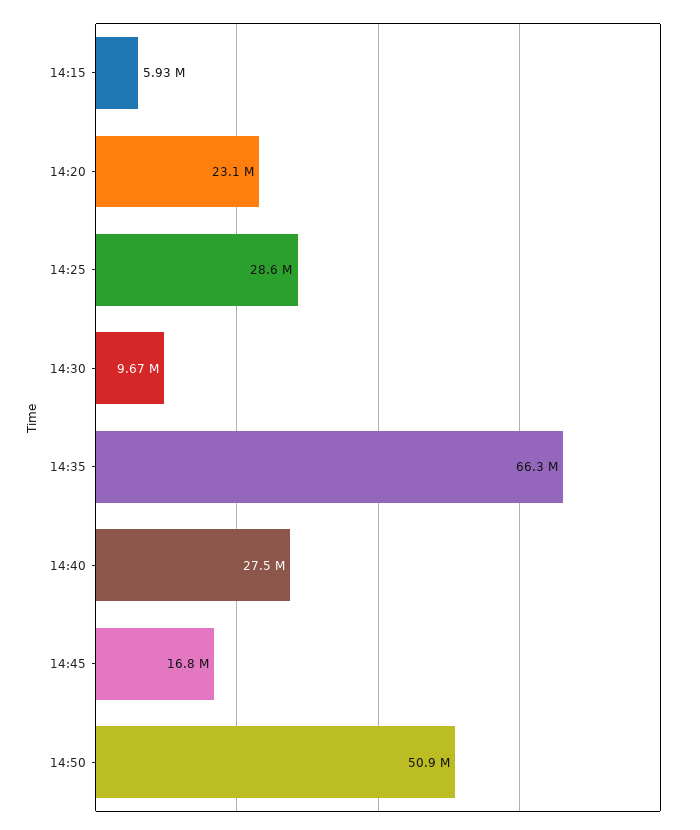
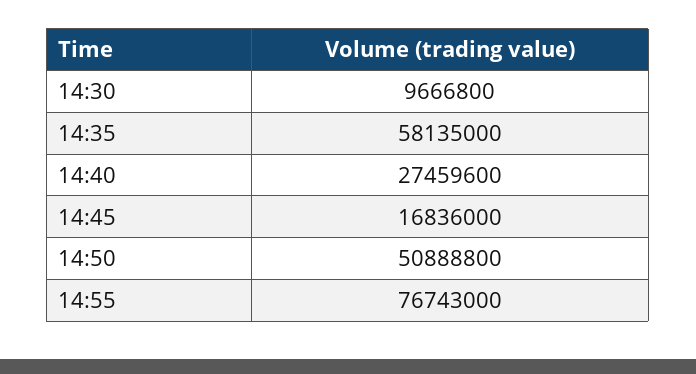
14:15: 5930000 -> none
14:20: 23100000 -> none
14:25: 28600000 -> none
14:35: 66300000 -> 58135000
14:55: none -> 76743000

